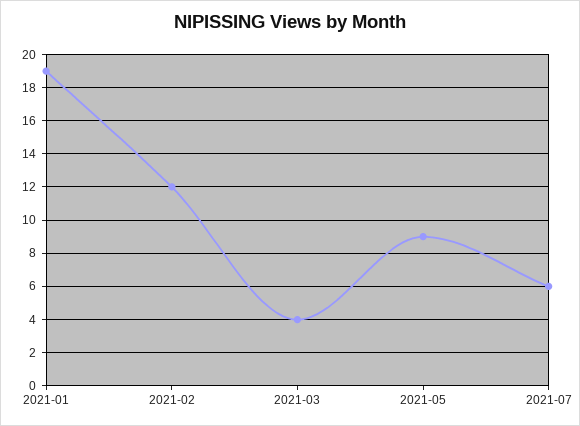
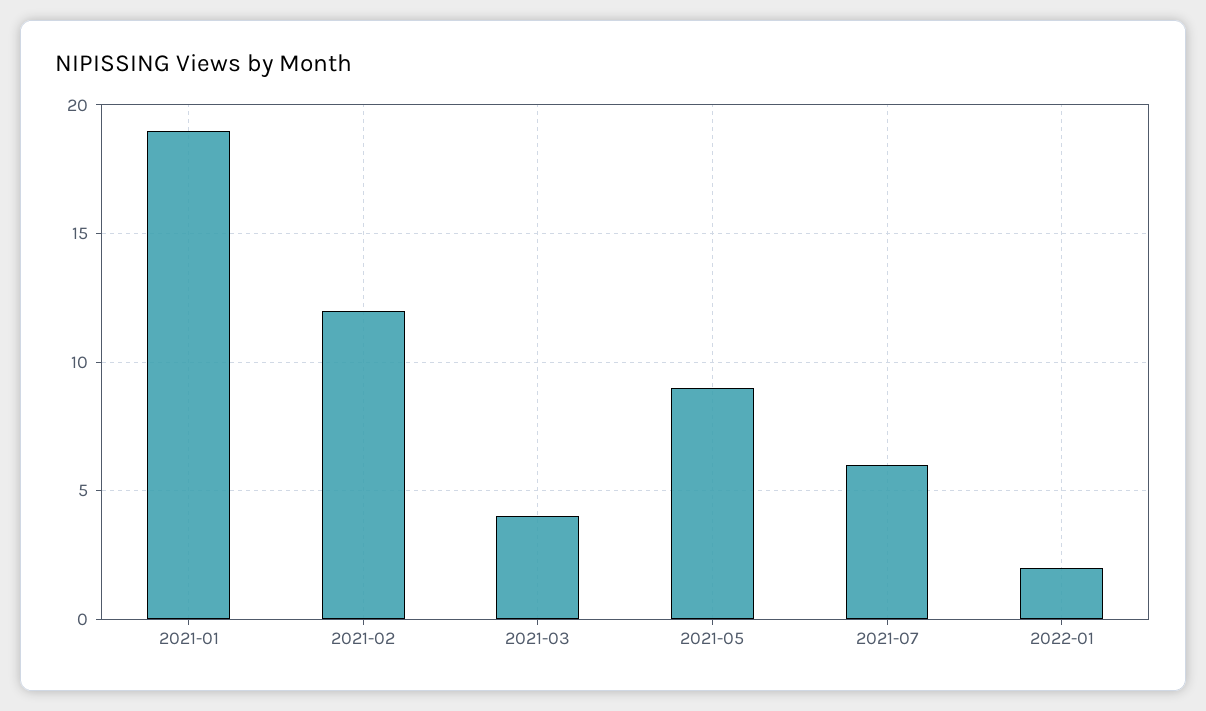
2022-01: none -> 2

